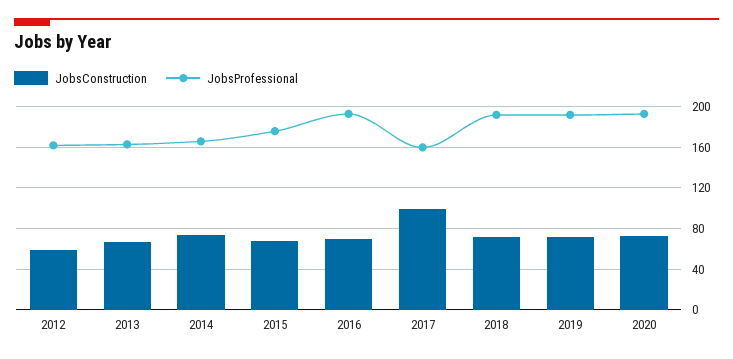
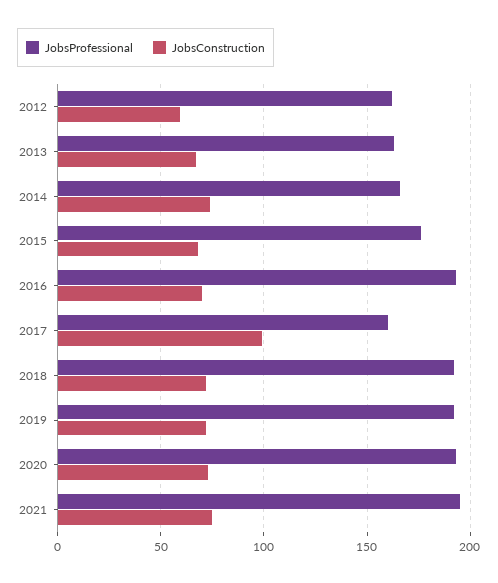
JobsProfessional, 2021: none -> 195
JobsConstruction, 2021: none -> 75

